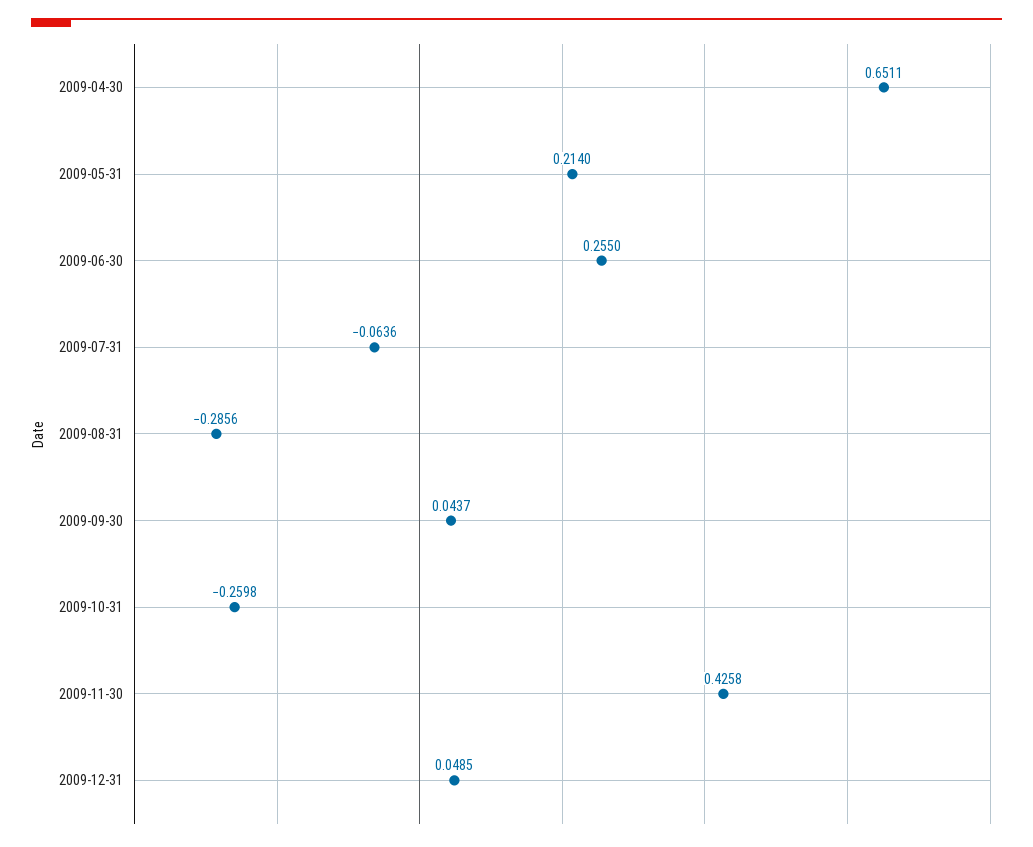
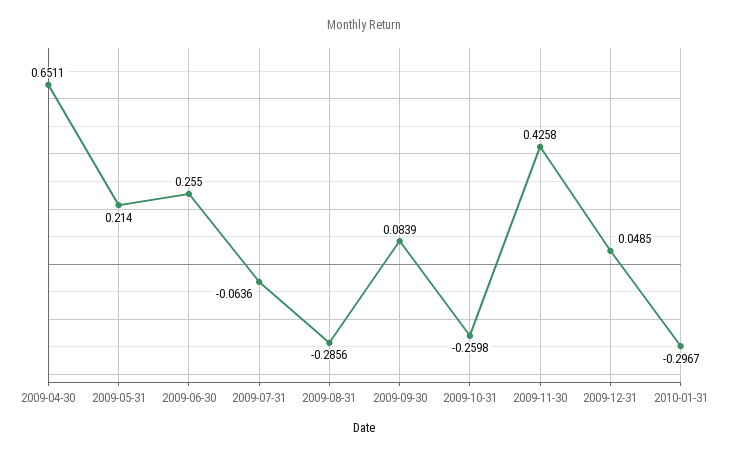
2009-09-30: 0.0437 -> 0.0839
2010-01-31: none -> -0.2967

